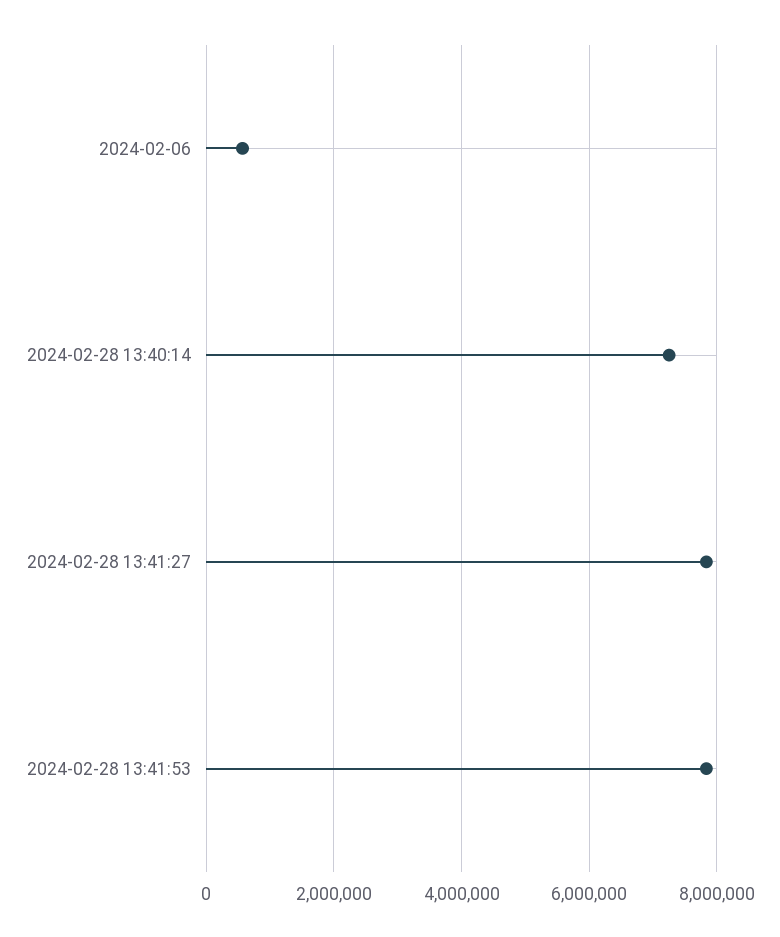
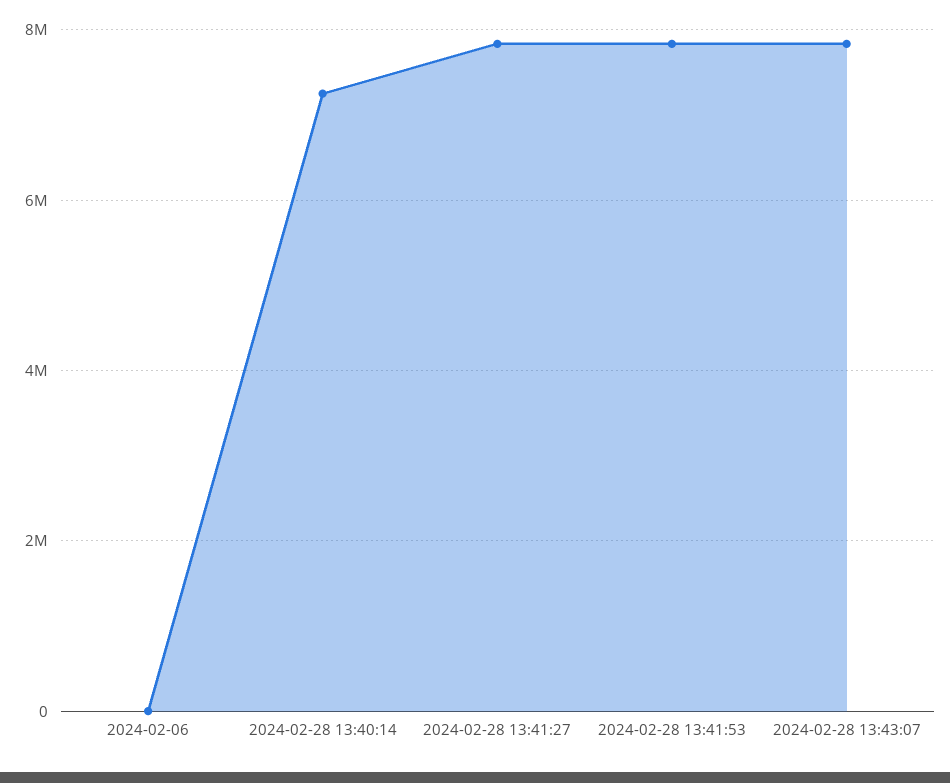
2024-02-06: 600000 -> 0
2024-02-28 13:43:07: none -> 7800000

